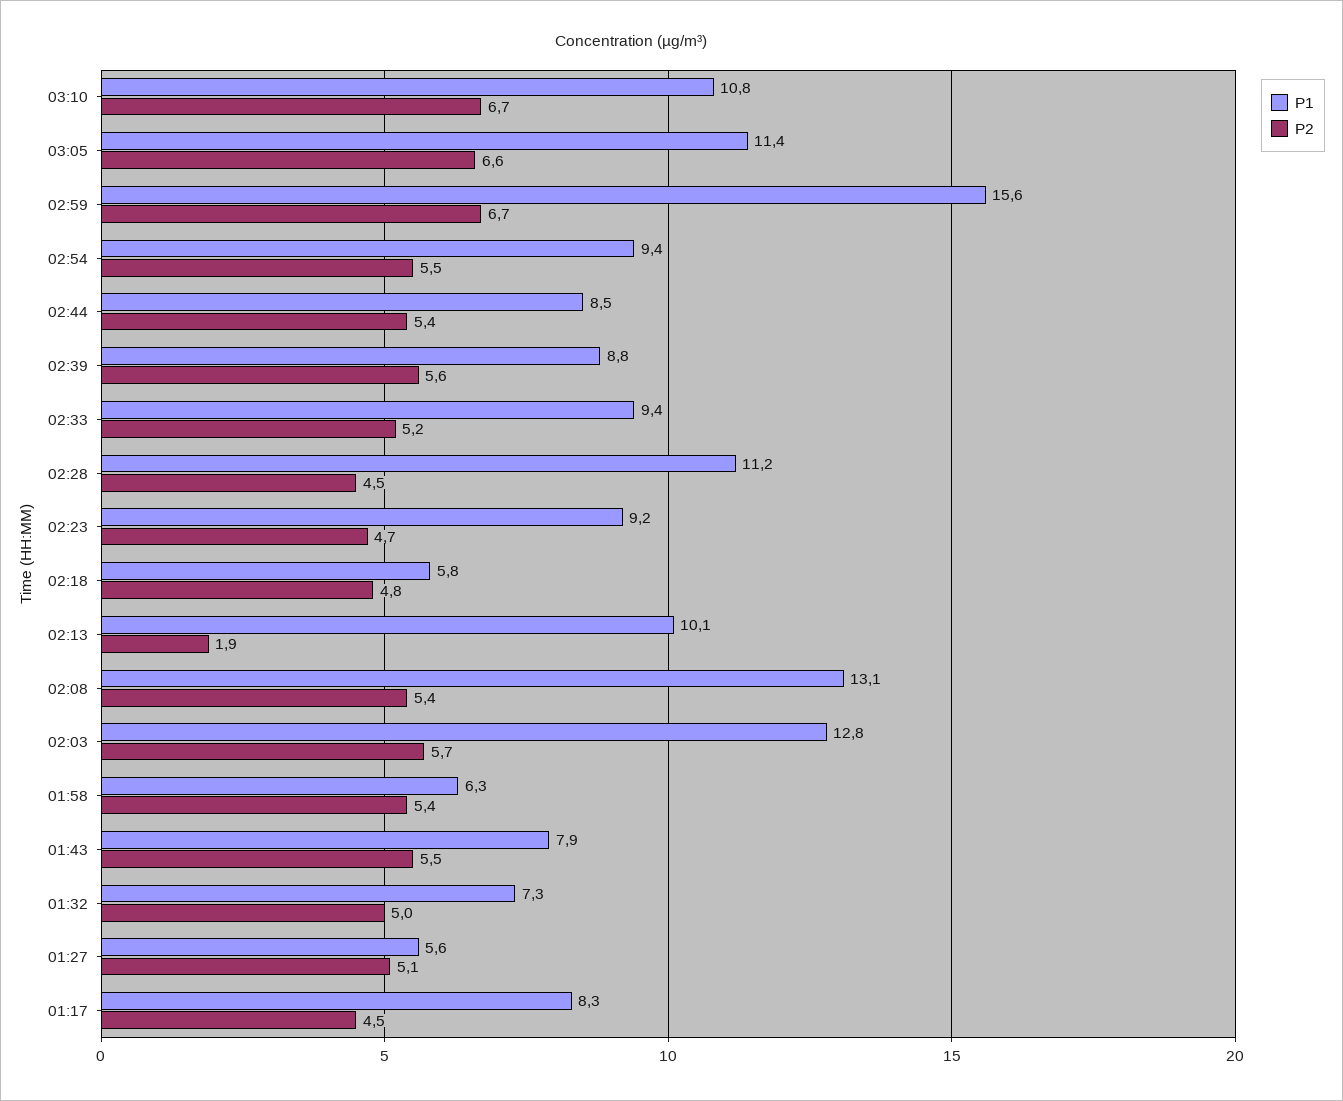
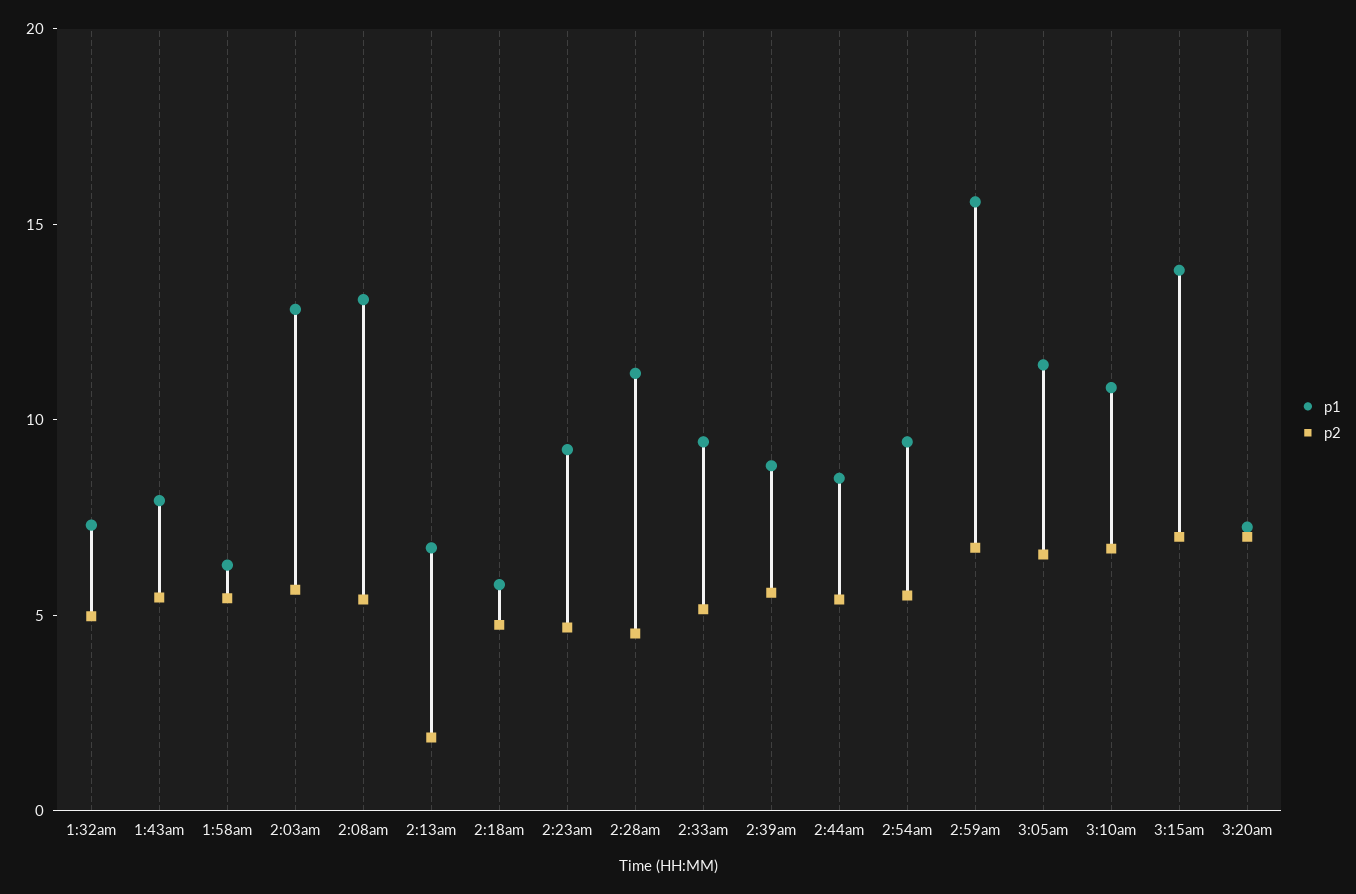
P1, 02:13: 10.1 -> 7
P1, 01:27: 5.6 -> none
P2, 01:27: 5.1 -> none
P1, 01:17: 8.3 -> none
P2, 01:17: 4.5 -> none
P1, 3:15am: none -> 14
P2, 3:15am: none -> 7
P1, 3:20am: none -> 7
P2, 3:20am: none -> 7

